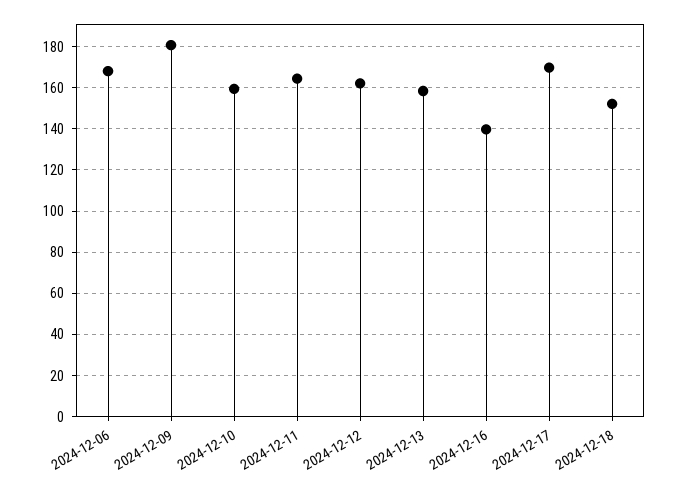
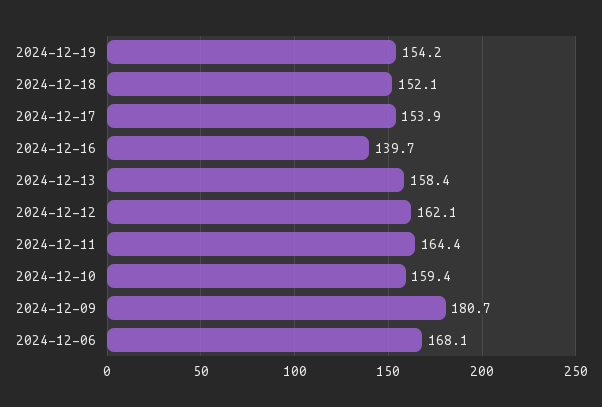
2024-12-17: 170 -> 153.9
2024-12-19: none -> 154.2

